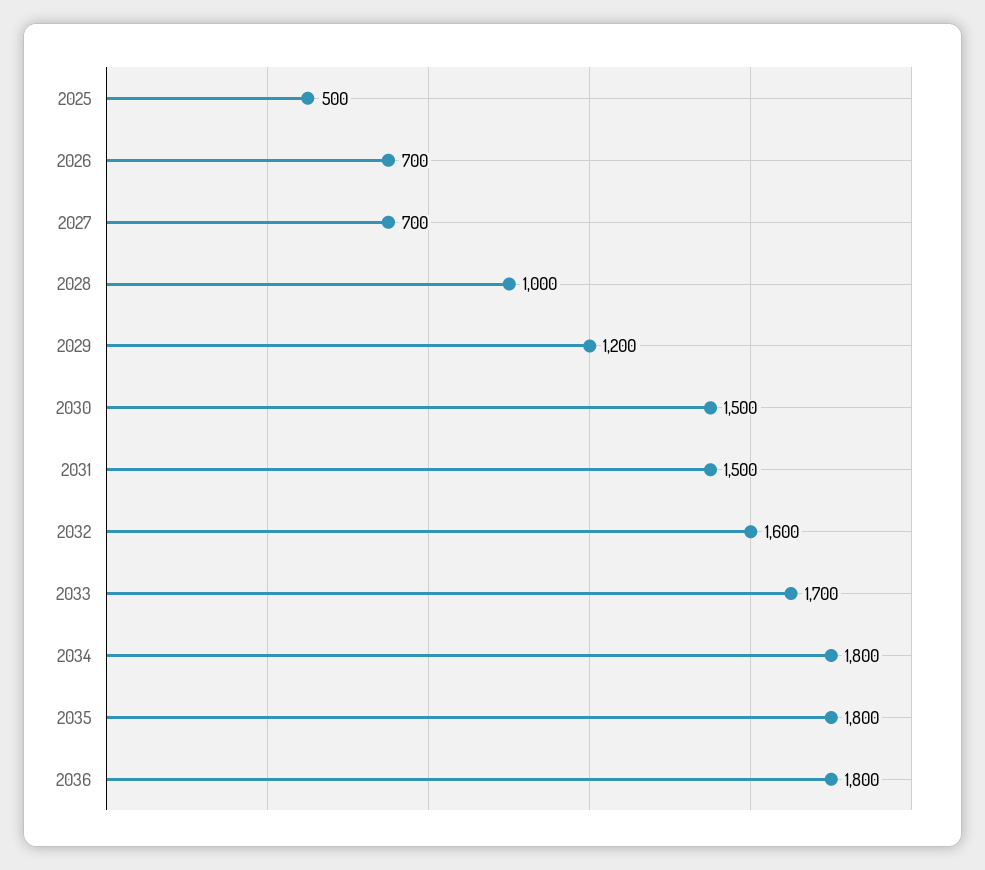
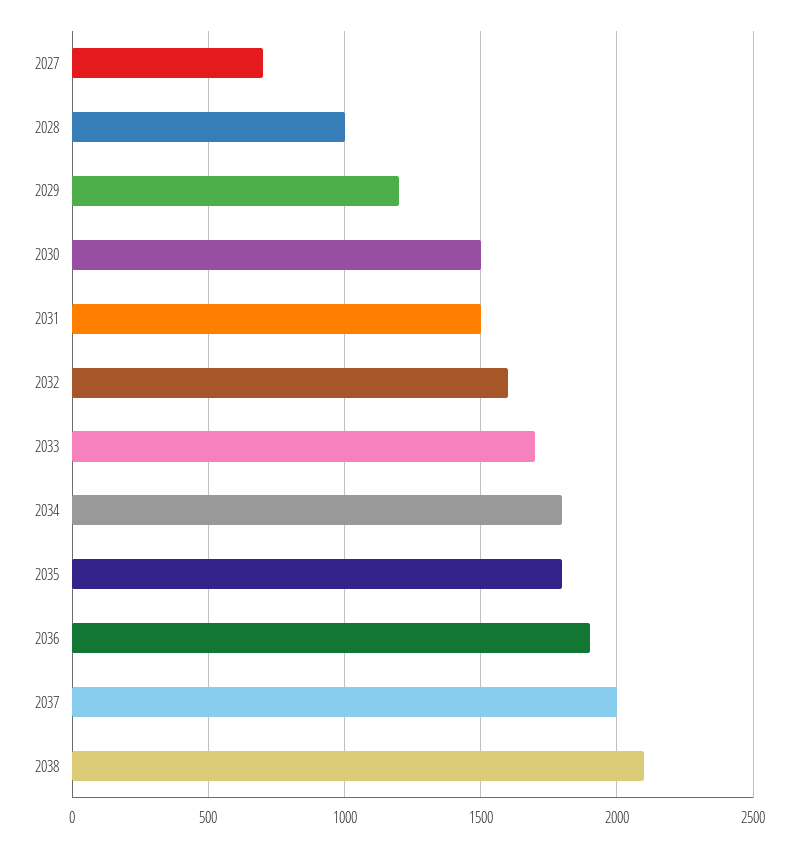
2025: 500 -> none
2026: 700 -> none
2036: 1800 -> 1900
2037: none -> 2000
2038: none -> 2100

